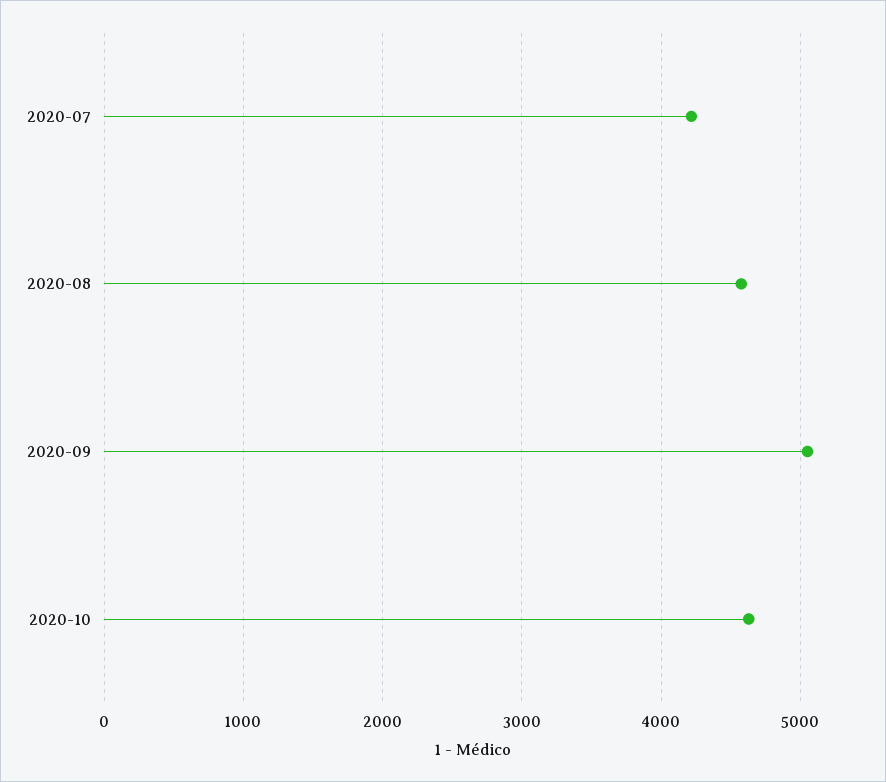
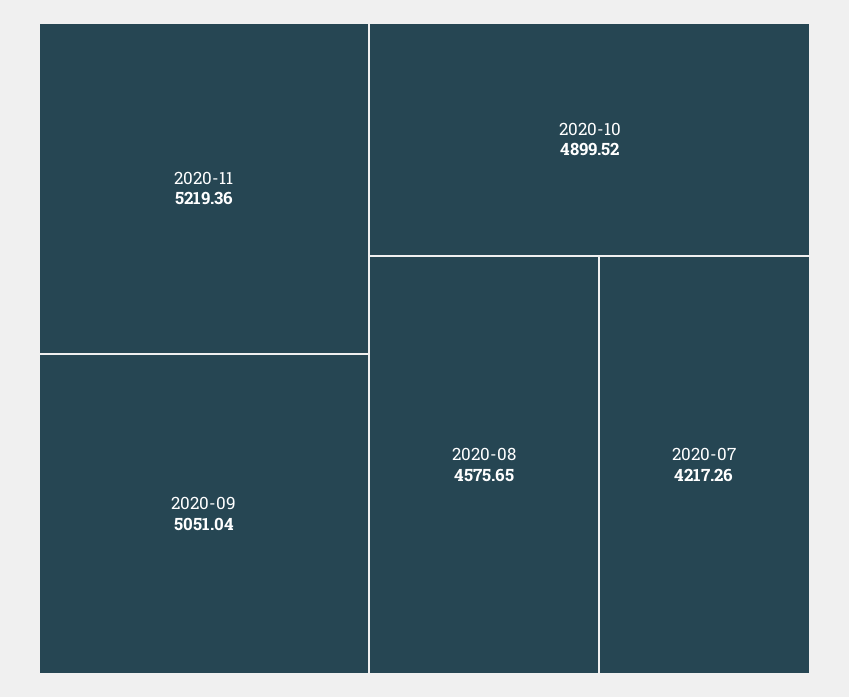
2020-10: 4600 -> 4899.52
2020-11: none -> 5219.36

